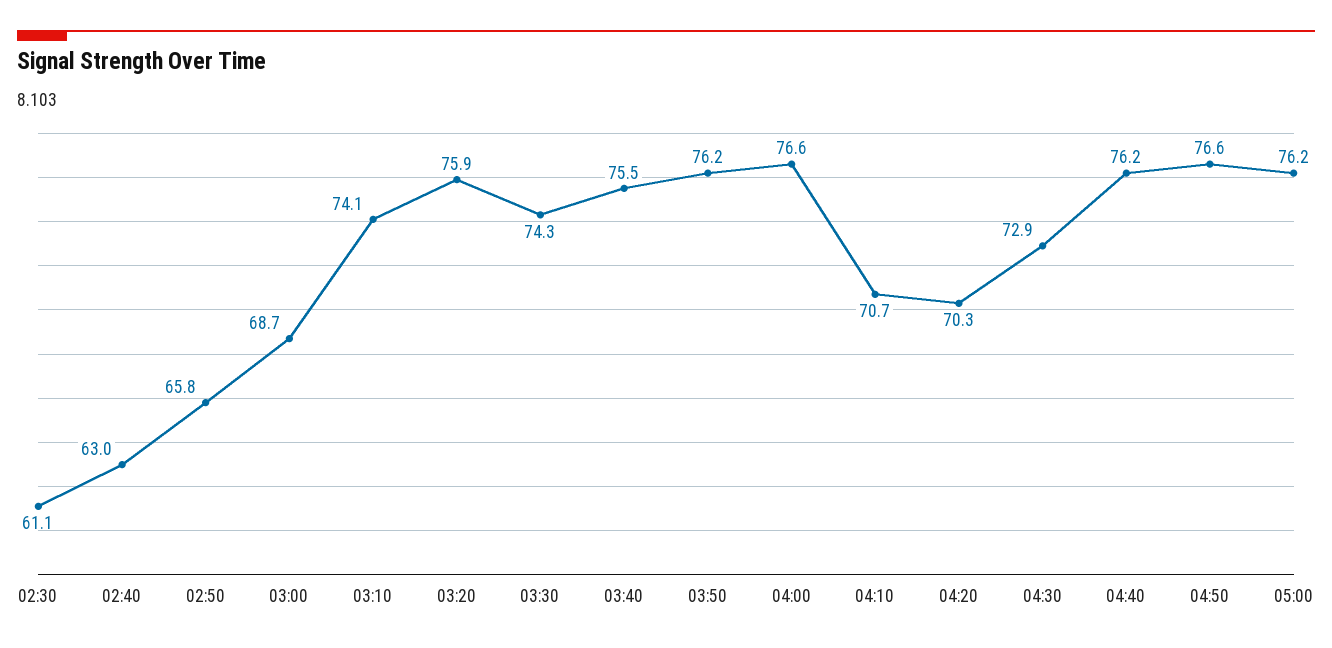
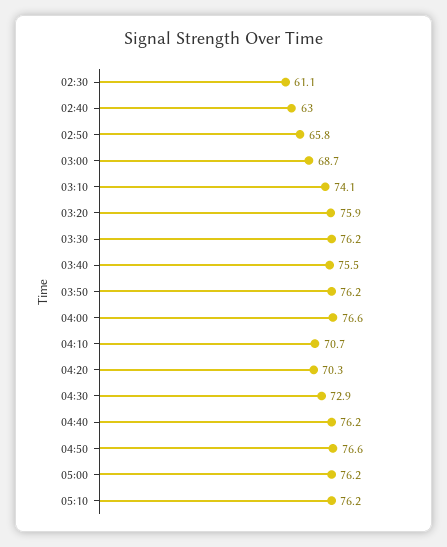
03:30: 74.3 -> 76.2
05:10: none -> 76.2

